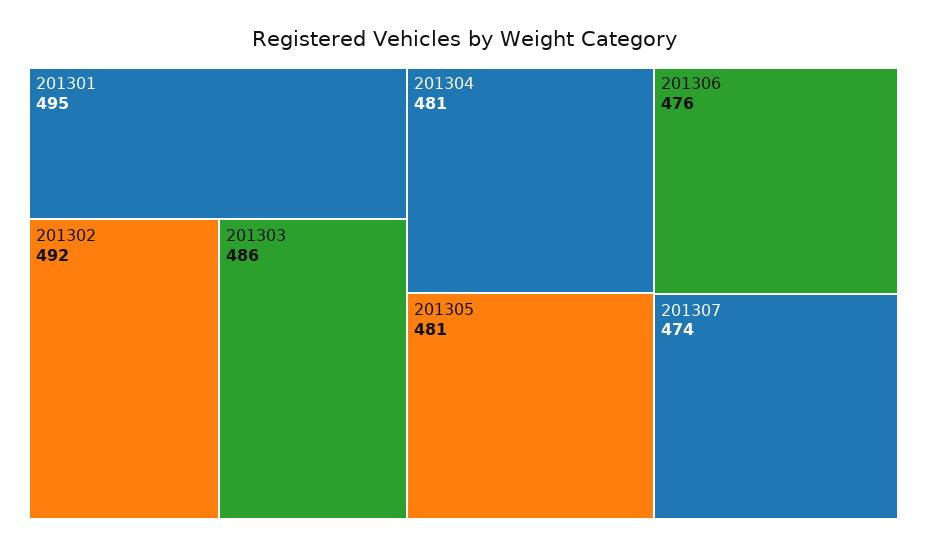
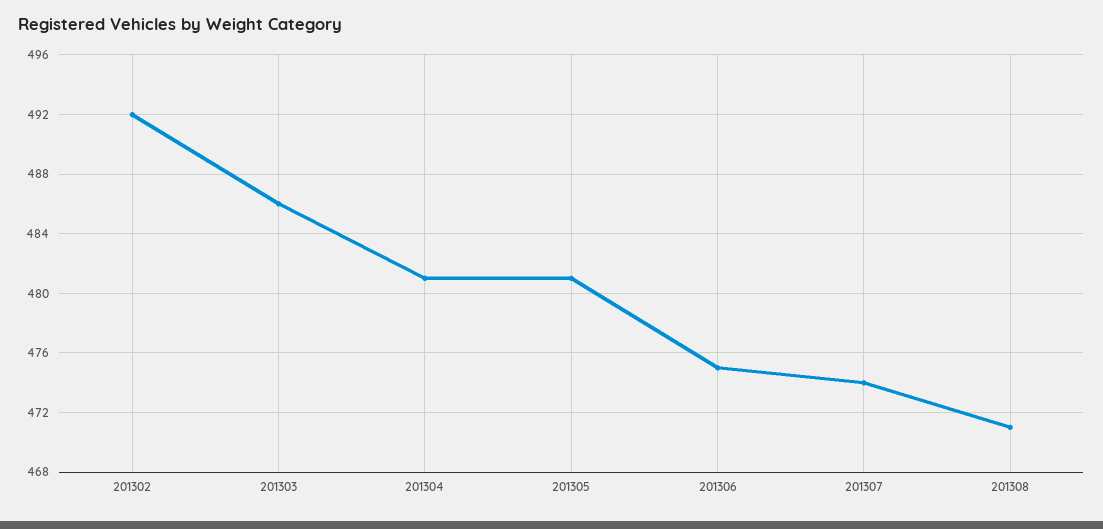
201301: 495 -> none
201306: 476 -> 475
201308: none -> 471

